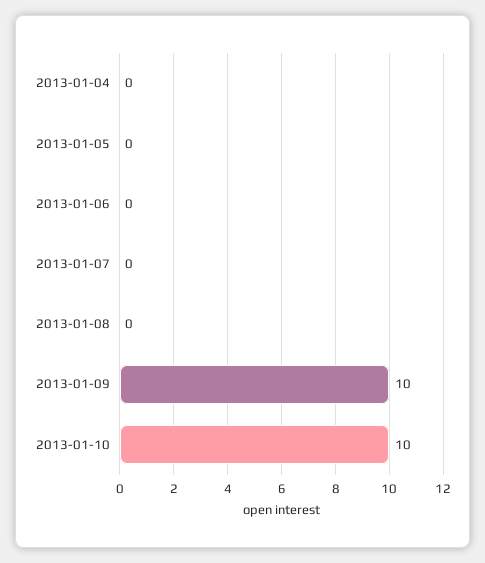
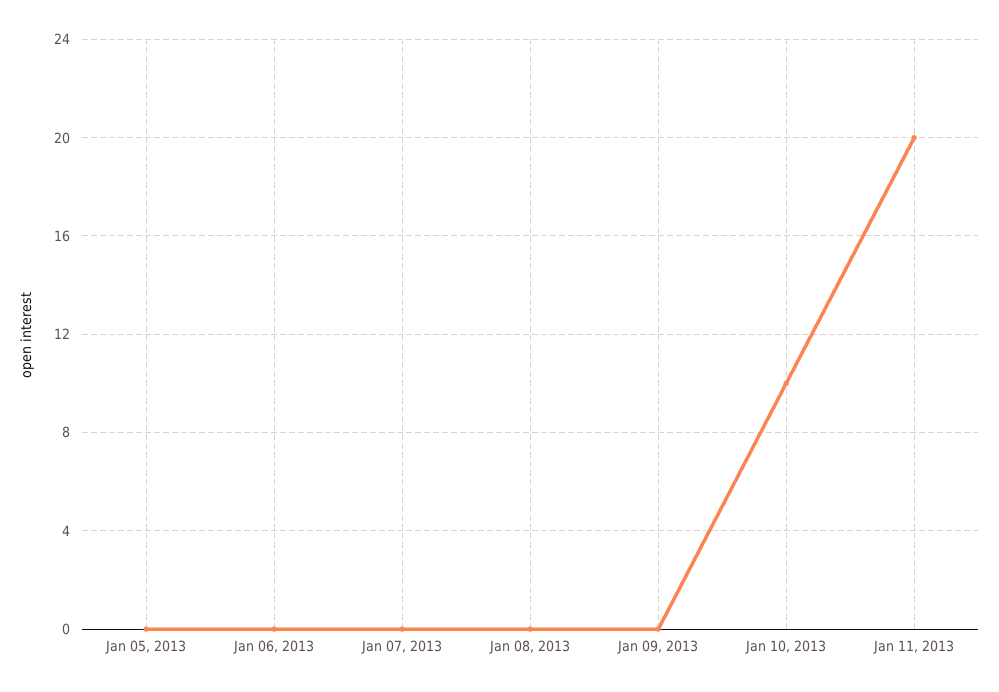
2013-01-04: 0 -> none
2013-01-09: 10 -> 0
Jan 11, 2013: none -> 20

